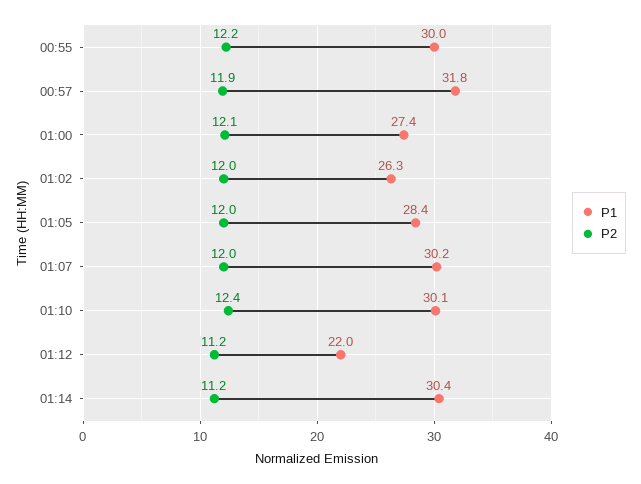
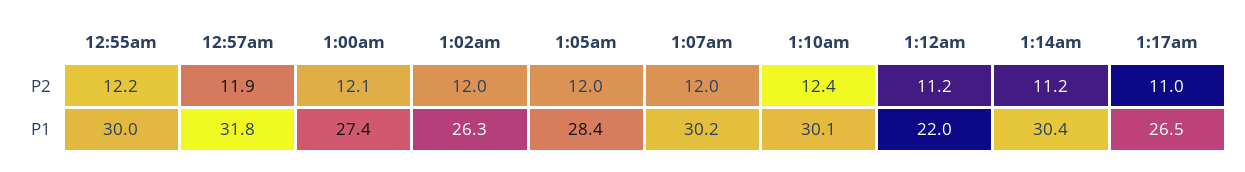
P2, 1:17am: none -> 11
P1, 1:17am: none -> 26.5

